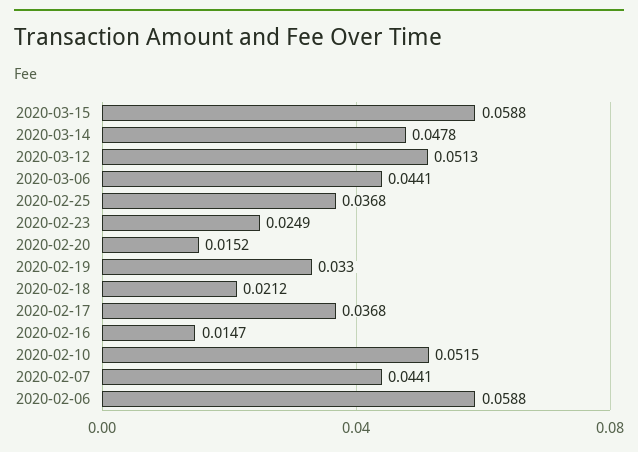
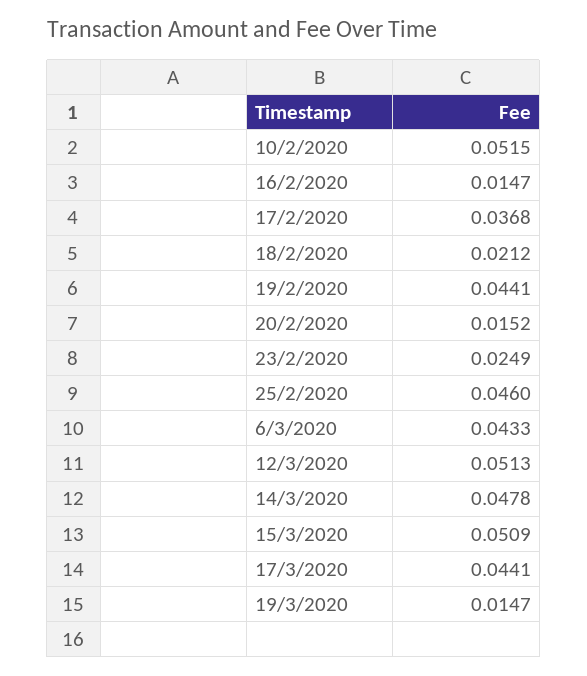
2020-03-15: 0.0588 -> 0.0509
2020-03-06: 0.0441 -> 0.0433
2020-02-25: 0.0368 -> 0.046
2020-02-19: 0.033 -> 0.0441
2020-02-07: 0.0441 -> none
2020-02-06: 0.0588 -> none
17/3/2020: none -> 0.0441
19/3/2020: none -> 0.0147

